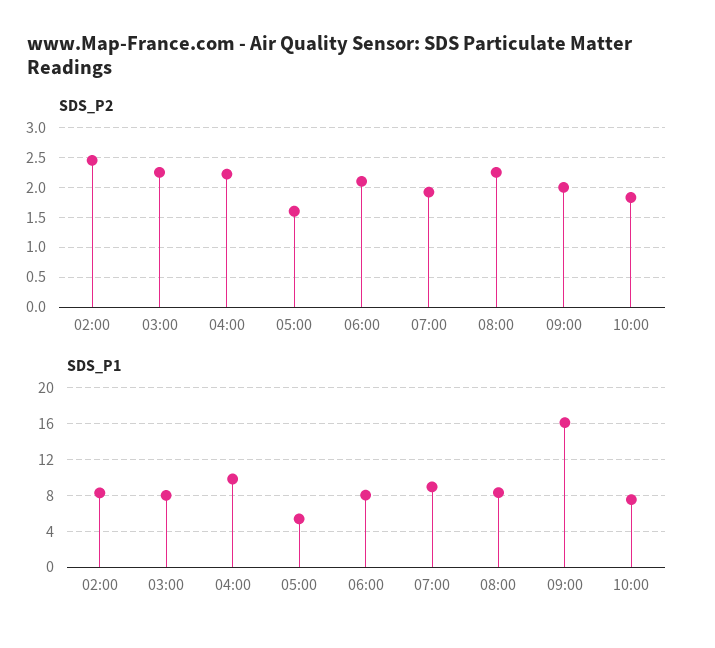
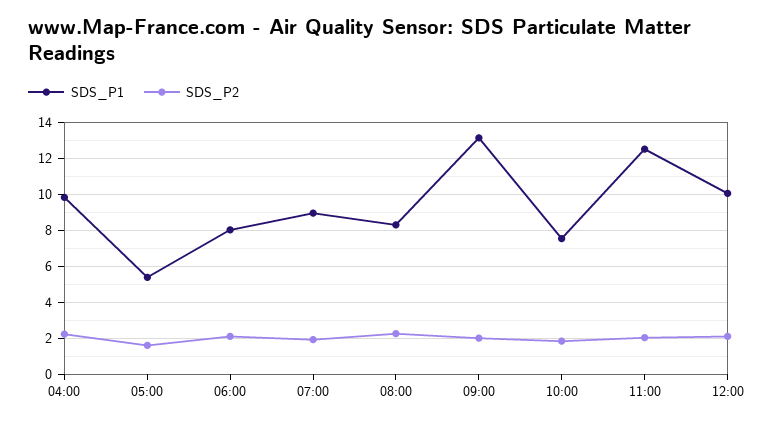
SDS_P2, 02:00: 2.5 -> none
SDS_P2, 03:00: 2.25 -> none
SDS_P1, 02:00: 8 -> none
SDS_P1, 03:00: 8 -> none
SDS_P1, 09:00: 16 -> 13
SDS_P1, 11:00: none -> 12.5
SDS_P2, 11:00: none -> 2
SDS_P1, 12:00: none -> 10
SDS_P2, 12:00: none -> 2

